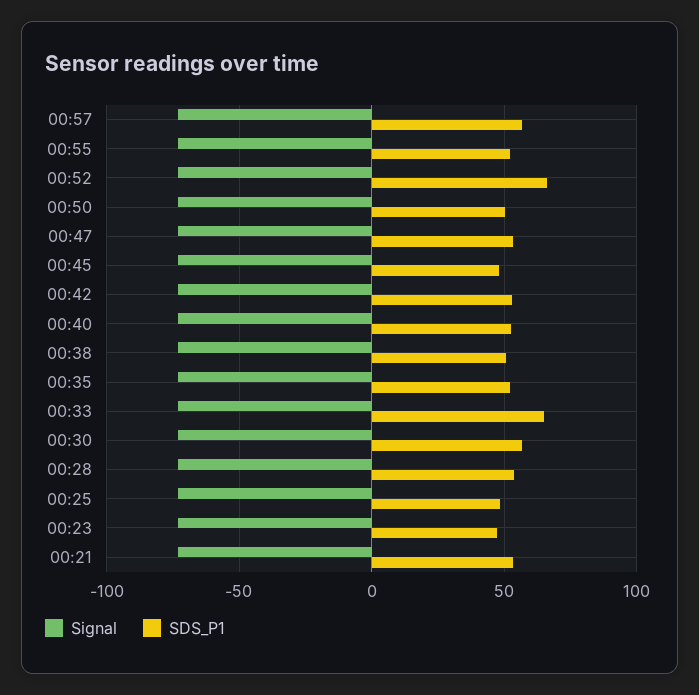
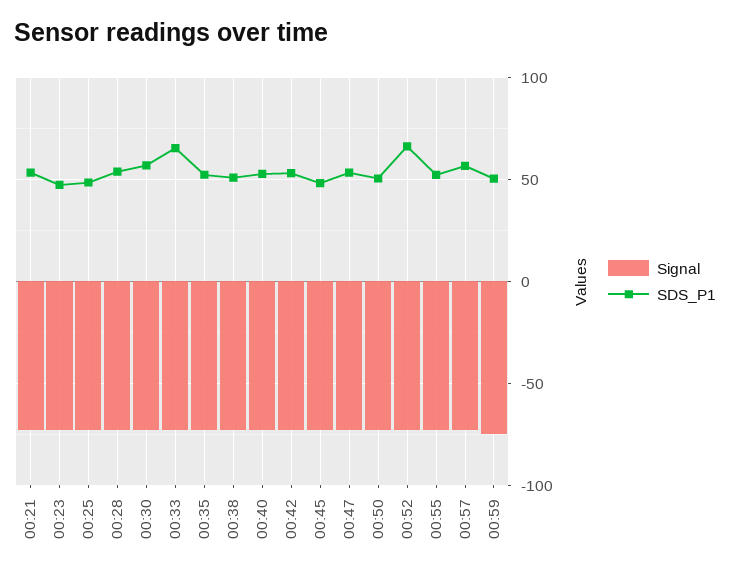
Signal, 00:59: none -> -75
SDS_P1, 00:59: none -> 50

